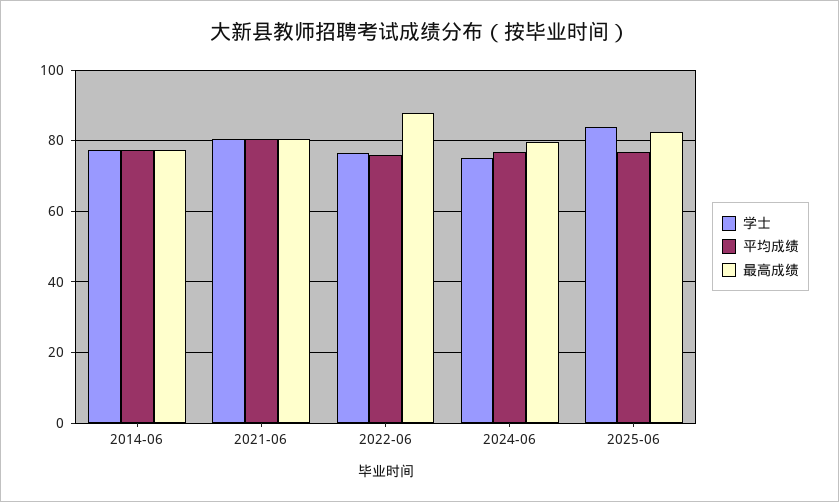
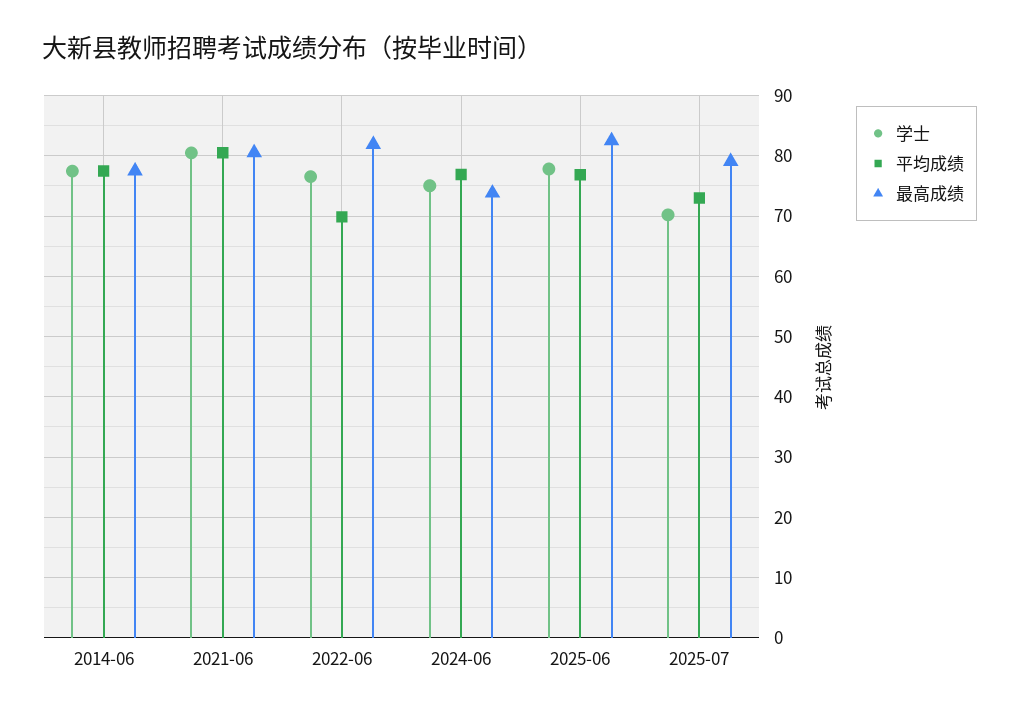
平均成绩, 2022-06: 76 -> 70
最高成绩, 2022-06: 88 -> 82
最高成绩, 2024-06: 80 -> 74
学士, 2025-06: 84 -> 78
学士, 2025-07: none -> 70
平均成绩, 2025-07: none -> 73
最高成绩, 2025-07: none -> 79

